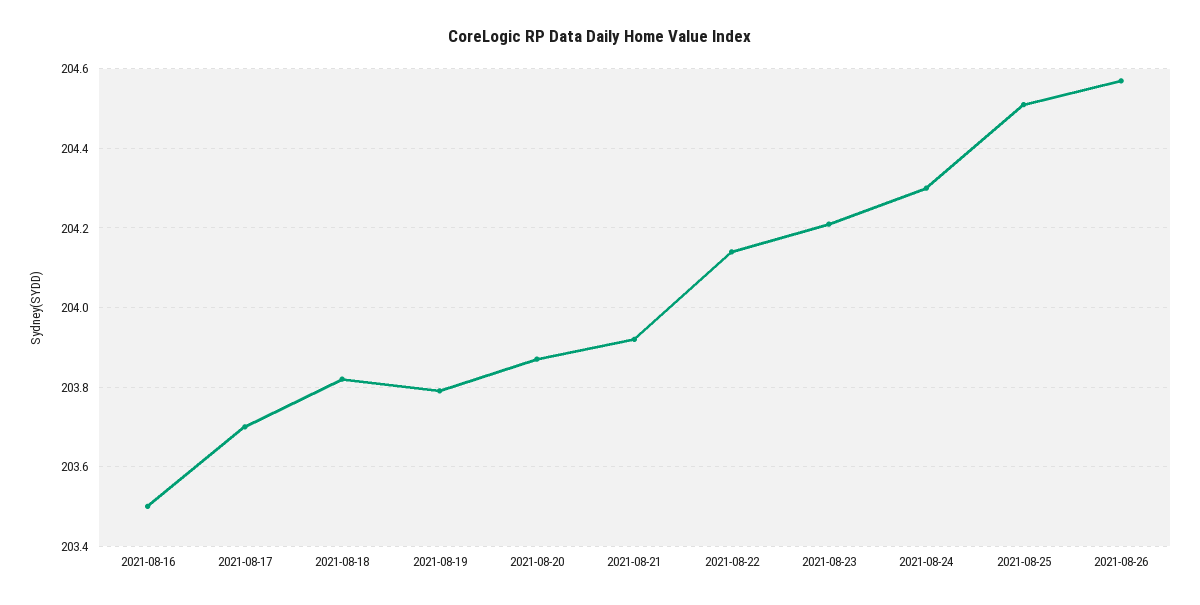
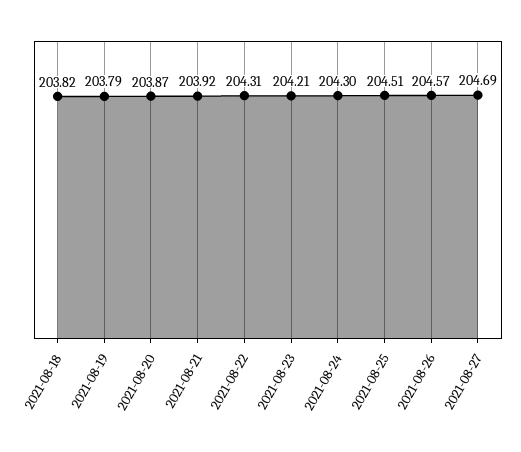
2021-08-16: 203.5 -> none
2021-08-17: 203.7 -> none
2021-08-22: 204.15 -> 204.31
2021-08-27: none -> 204.69

